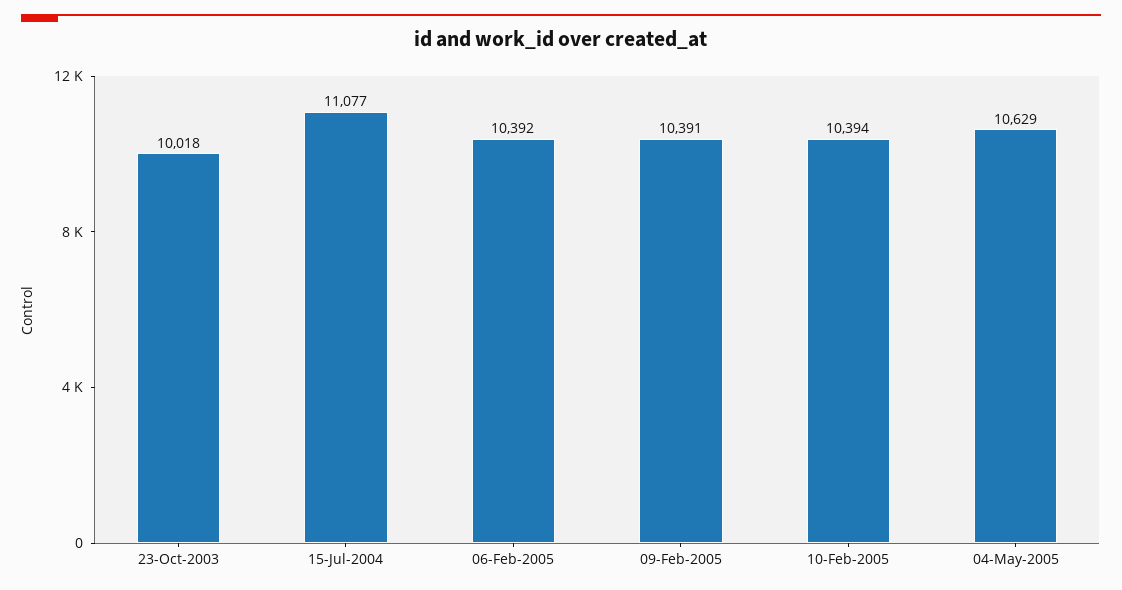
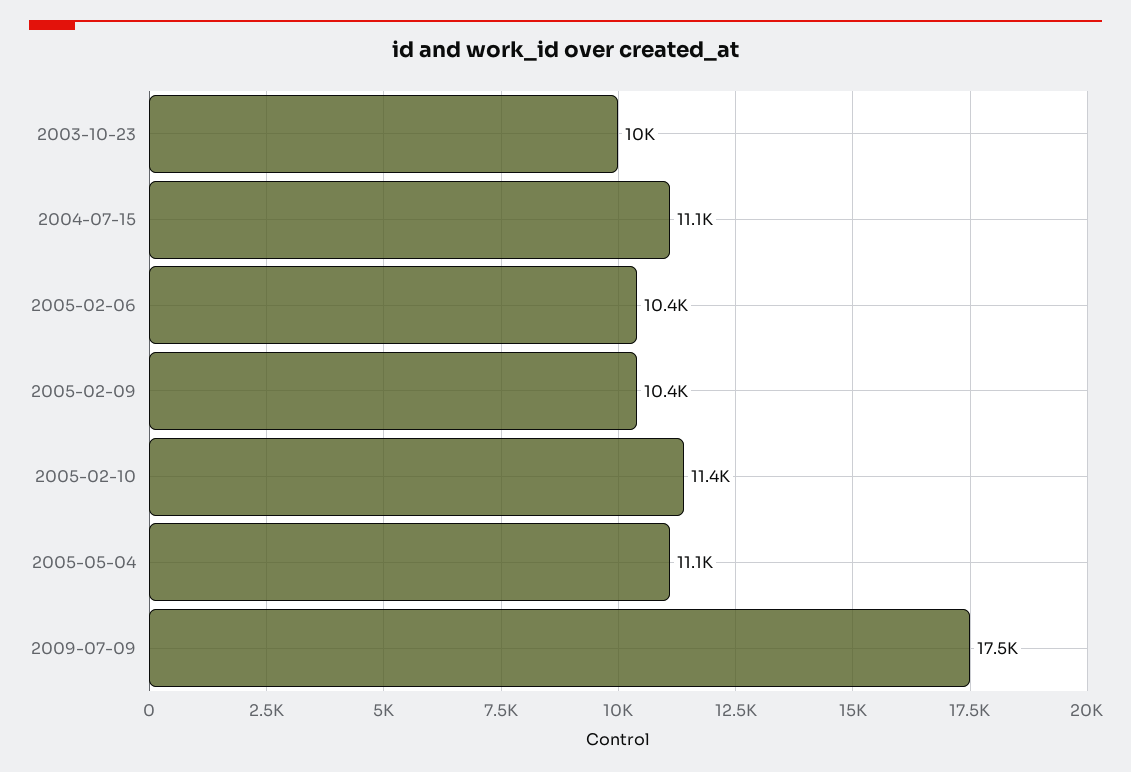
10-Feb-2005: 10394 -> 11400
04-May-2005: 10629 -> 11100
2009-07-09: none -> 17500

